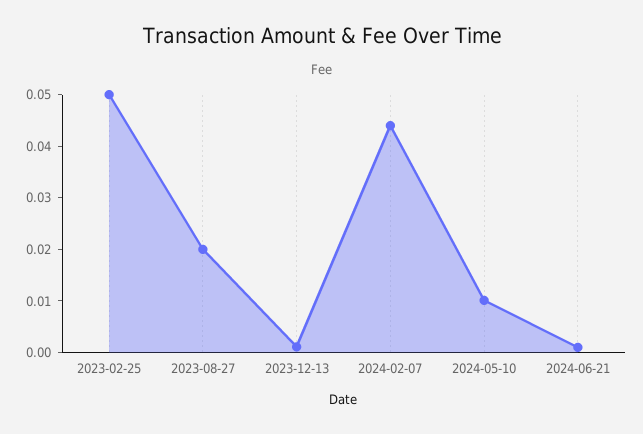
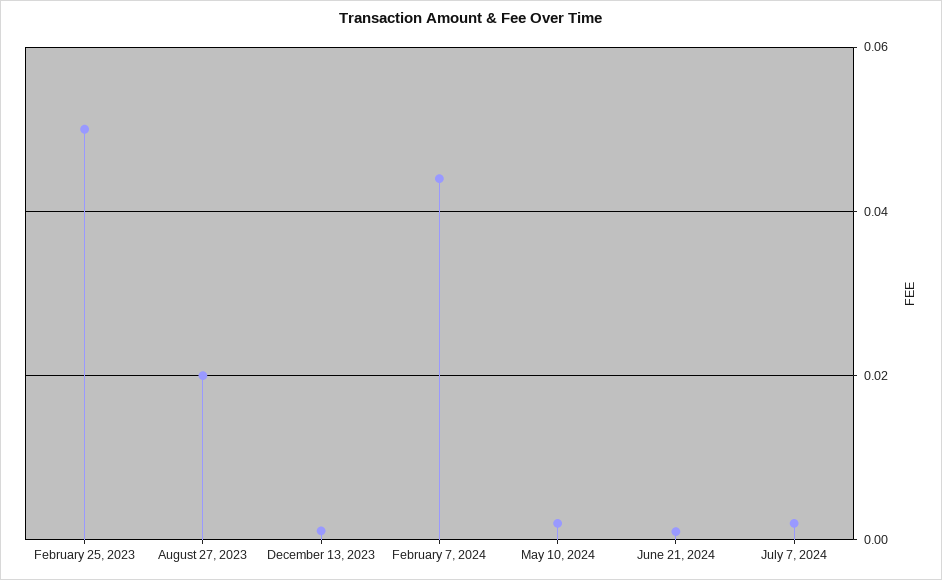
2024-05-10: 0.01 -> 0.002
July 7, 2024: none -> 0.002

